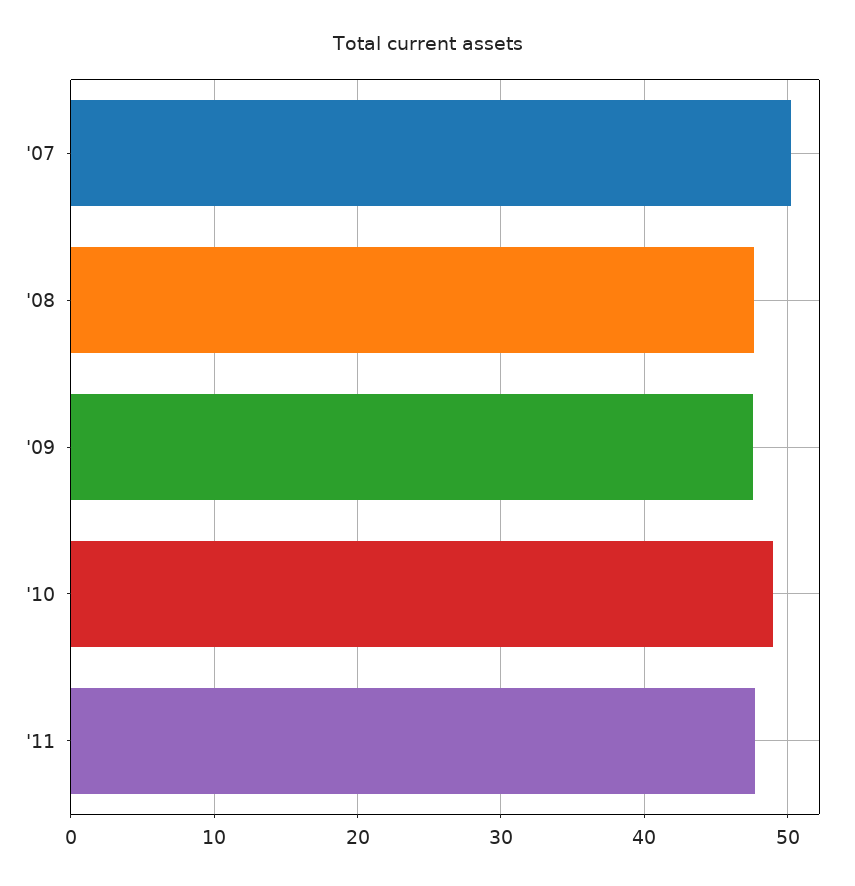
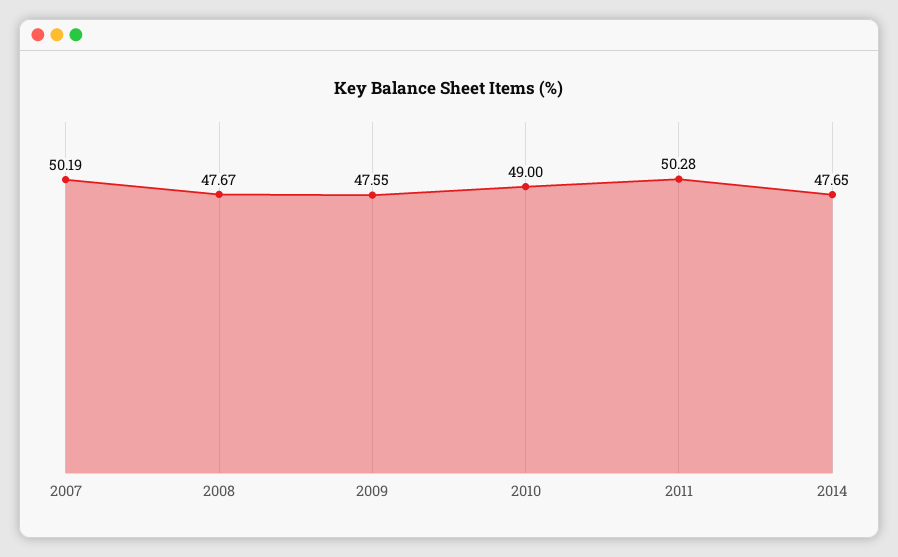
'11: 48 -> 50.28
2014: none -> 47.65

